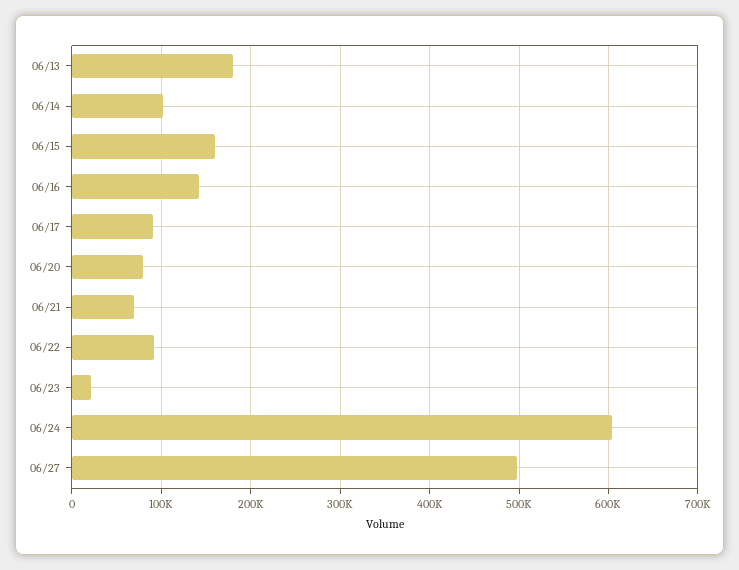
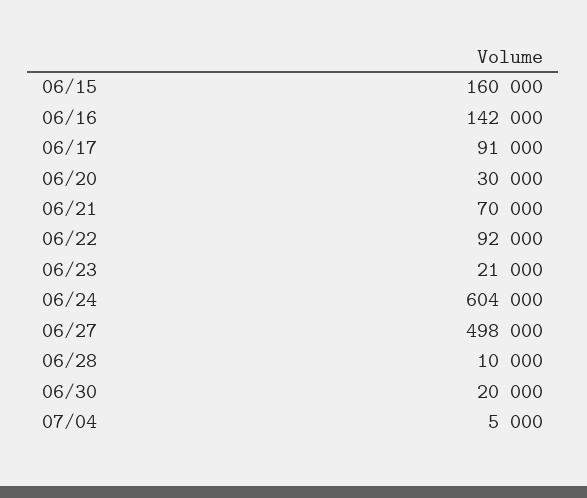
06/13: 180000 -> none
06/14: 100000 -> none
06/20: 80000 -> 30000
06/28: none -> 10000
06/30: none -> 20000
07/04: none -> 5000

